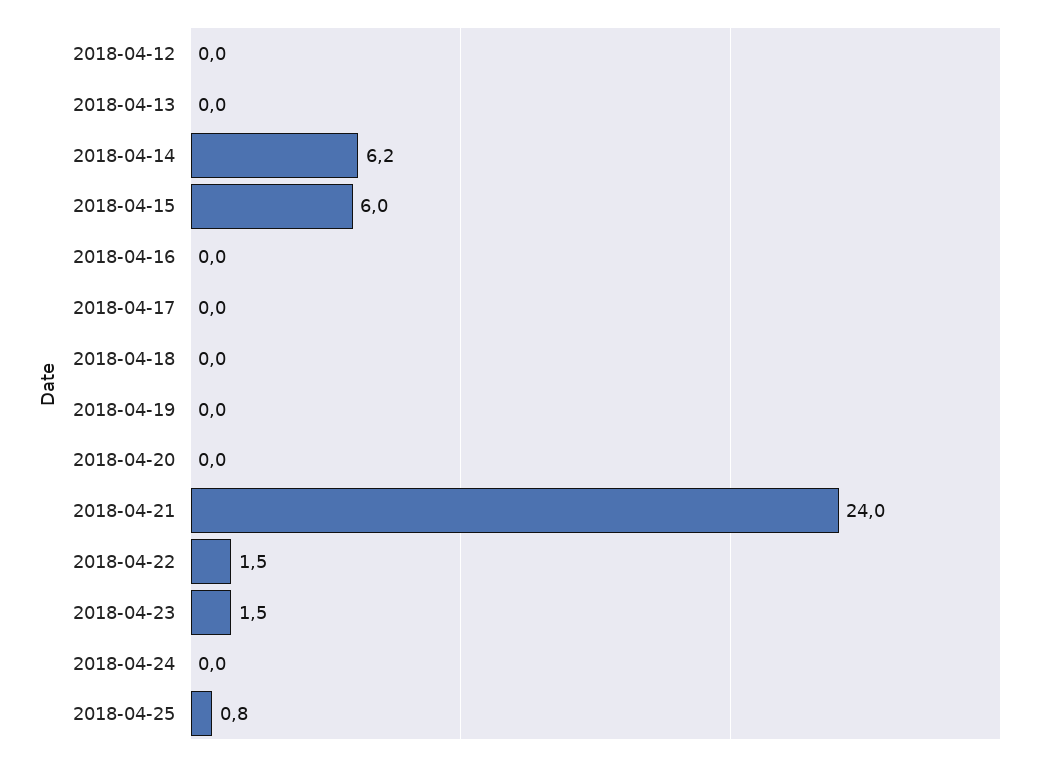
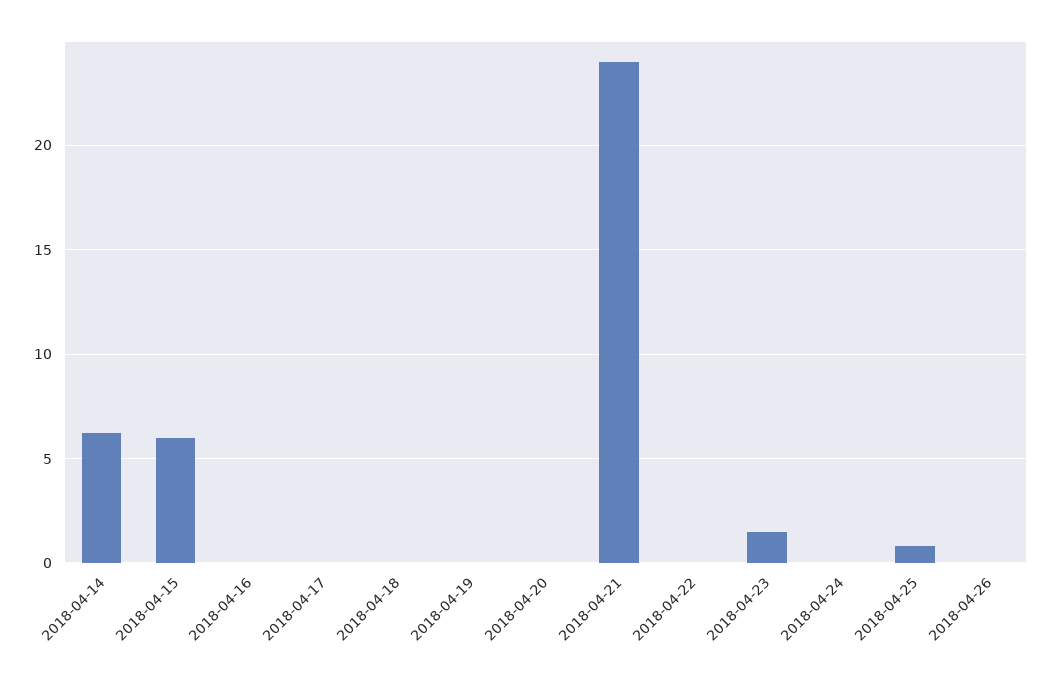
2018-04-12: 0 -> none
2018-04-13: 0 -> none
2018-04-22: 1.5 -> 0
2018-04-26: none -> 0

